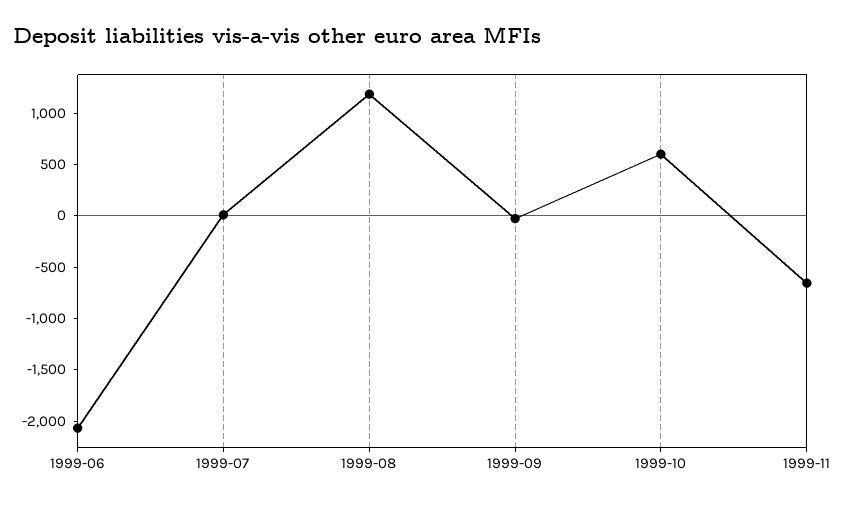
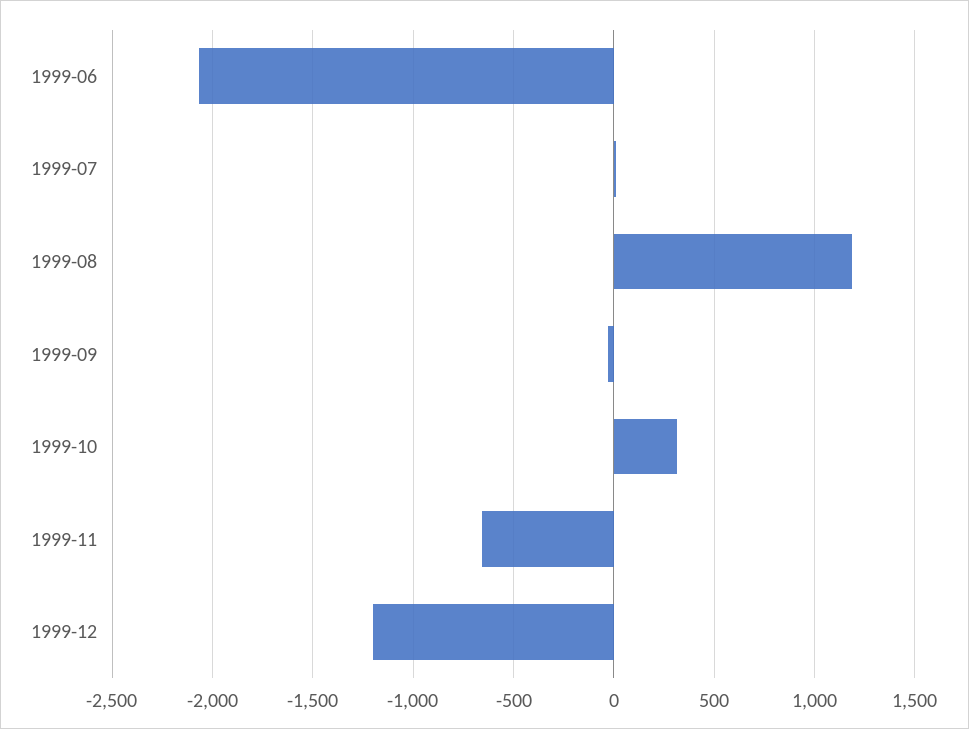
1999-10: 600 -> 300
1999-12: none -> -1200

